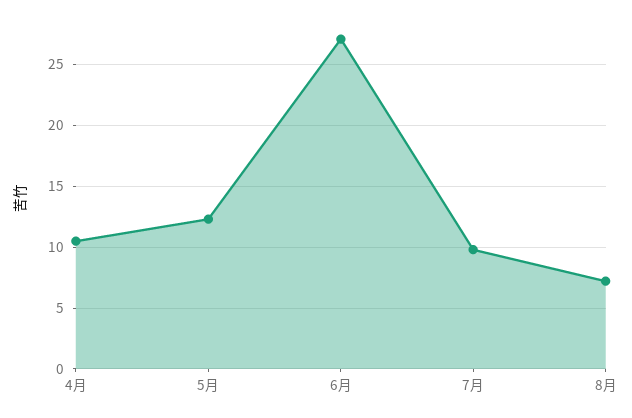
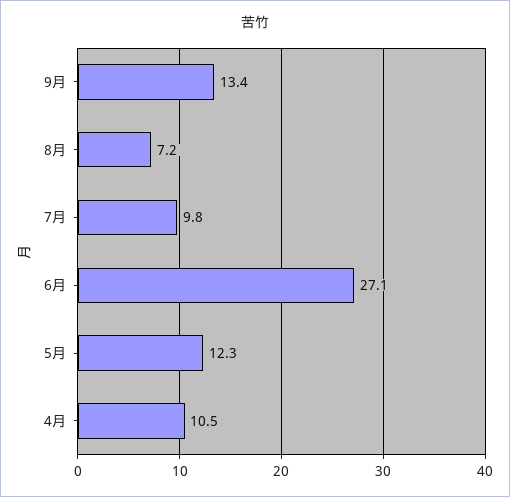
9月: none -> 13.4

